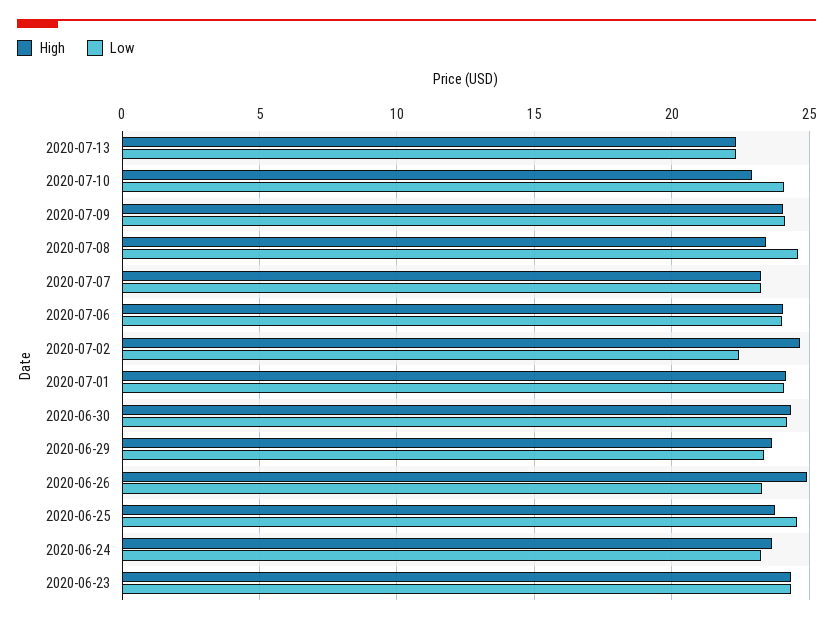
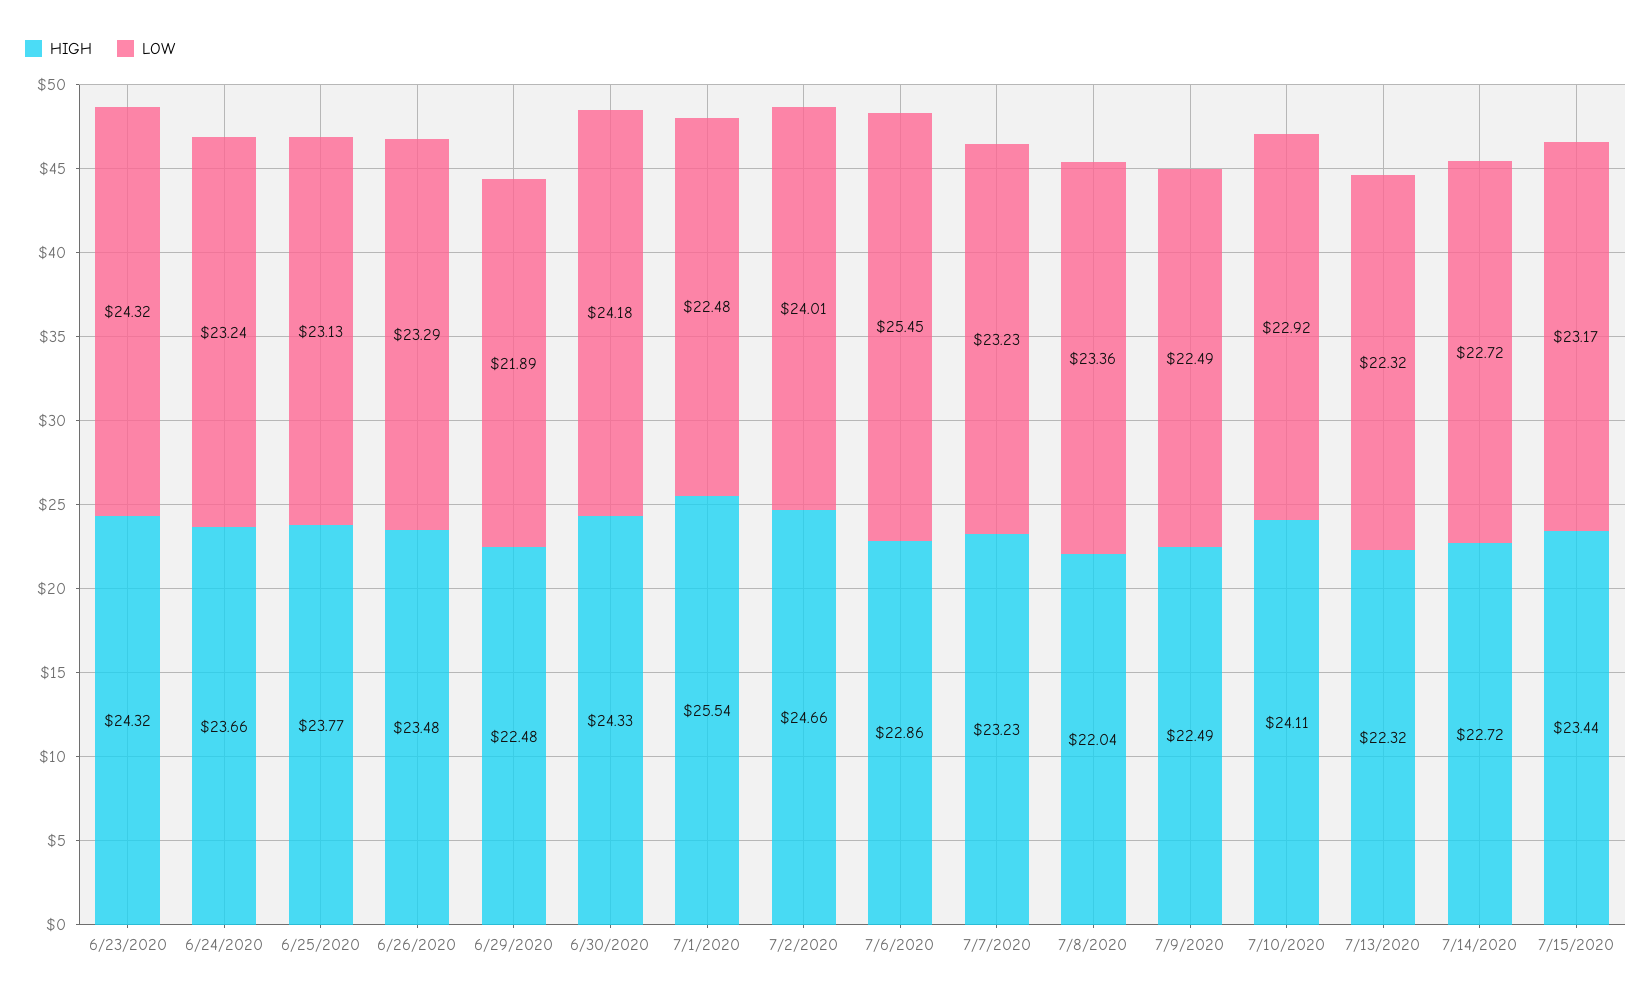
High, 2020-07-10: 23 -> 24.11
Low, 2020-07-10: 24 -> 22.92
High, 2020-07-09: 24 -> 22.49
Low, 2020-07-09: 24 -> 22.49
High, 2020-07-08: 23.5 -> 22.04
Low, 2020-07-08: 24.5 -> 23.36
High, 2020-07-06: 24 -> 22.86
Low, 2020-07-06: 24 -> 25.45
Low, 2020-07-02: 22.5 -> 24.01
High, 2020-07-01: 24 -> 25.54
Low, 2020-07-01: 24 -> 22.48
High, 2020-06-29: 23.5 -> 22.48
Low, 2020-06-29: 23.5 -> 21.89
High, 2020-06-26: 25 -> 23.48
Low, 2020-06-25: 24.5 -> 23.13
High, 7/14/2020: none -> 22.72
Low, 7/14/2020: none -> 22.72
High, 7/15/2020: none -> 23.44
Low, 7/15/2020: none -> 23.17

